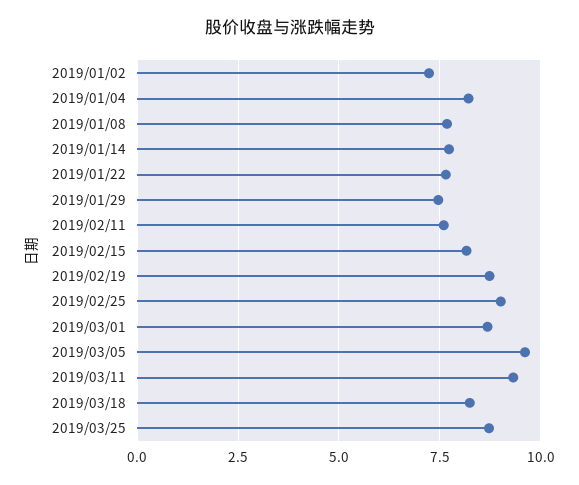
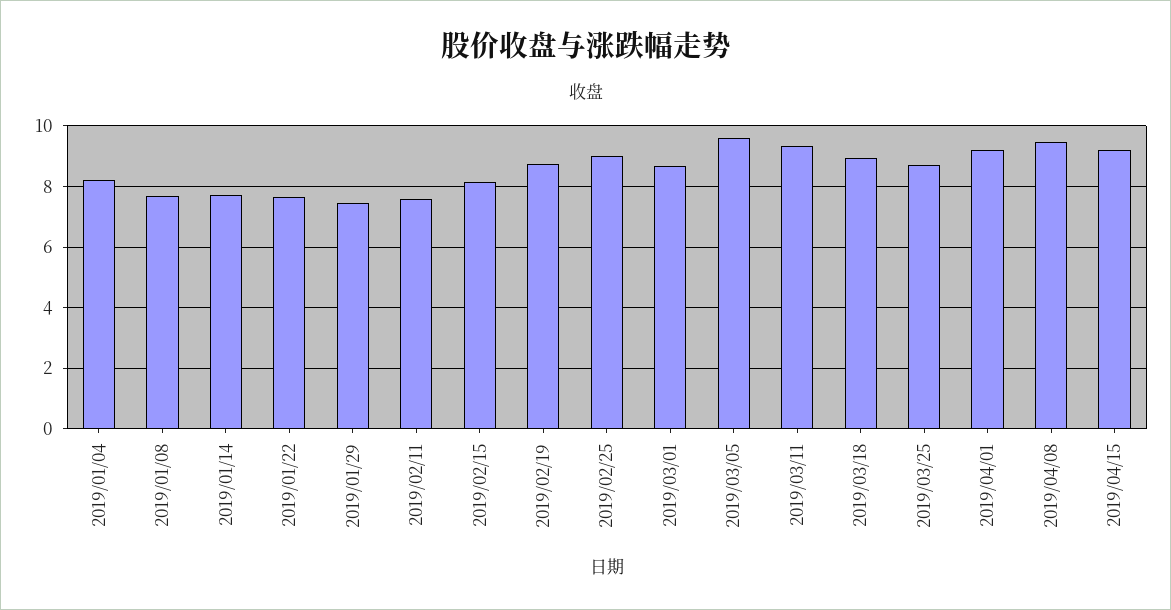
2019/01/02: 7.25 -> none
2019/03/18: 8.25 -> 9
2019/04/01: none -> 9.2
2019/04/08: none -> 9.4
2019/04/15: none -> 9.2

